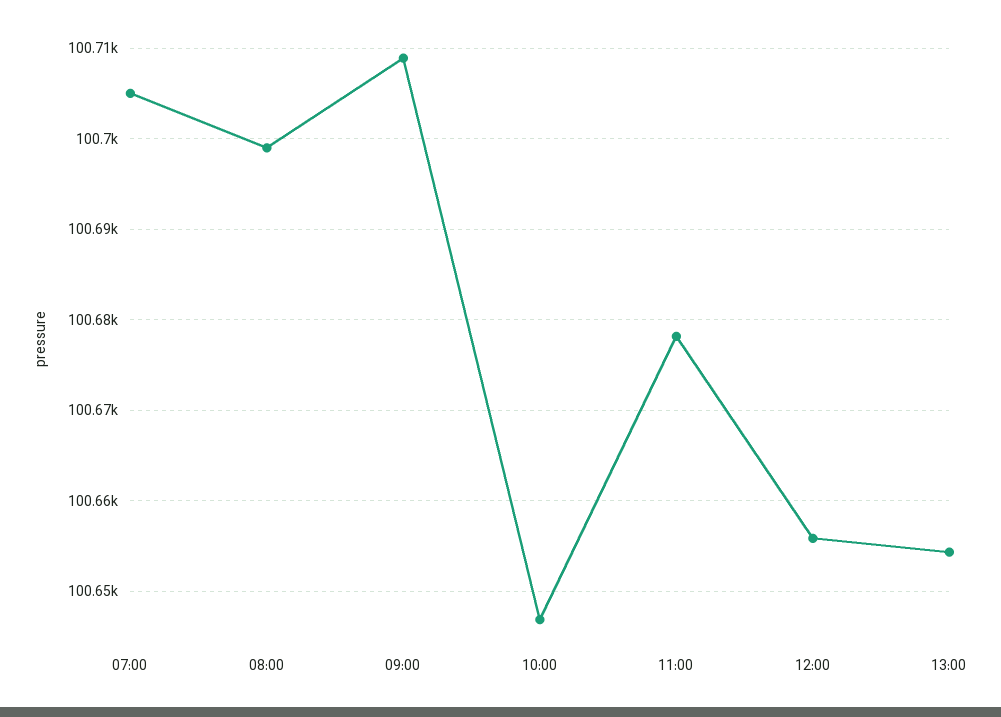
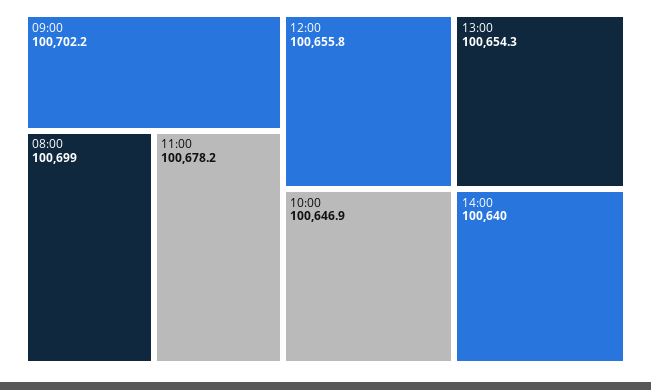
07:00: 100705 -> none
09:00: 100709 -> 100702.2
14:00: none -> 100640

